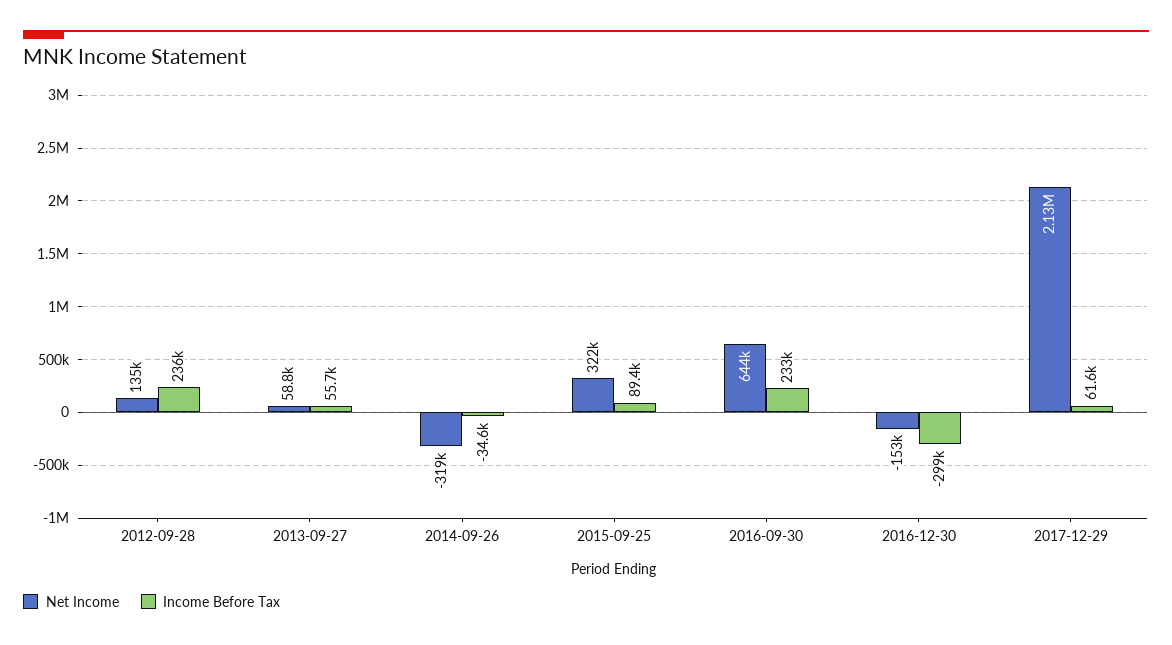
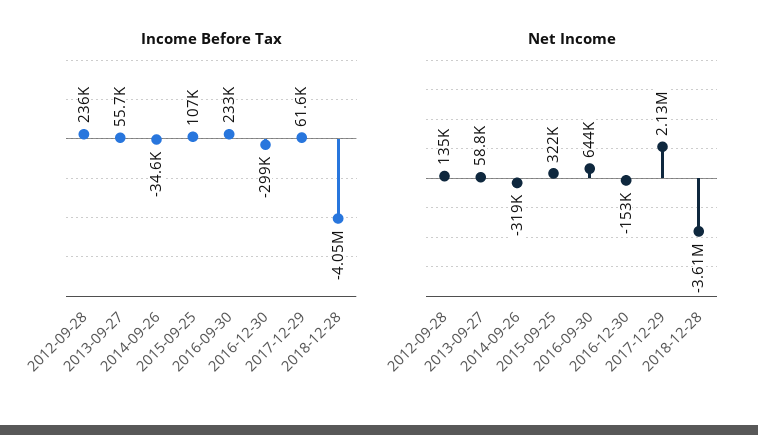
Income Before Tax, 2015-09-25: 89400 -> 107000
Income Before Tax, 2018-12-28: none -> -4050000
Net Income, 2018-12-28: none -> -3610000

